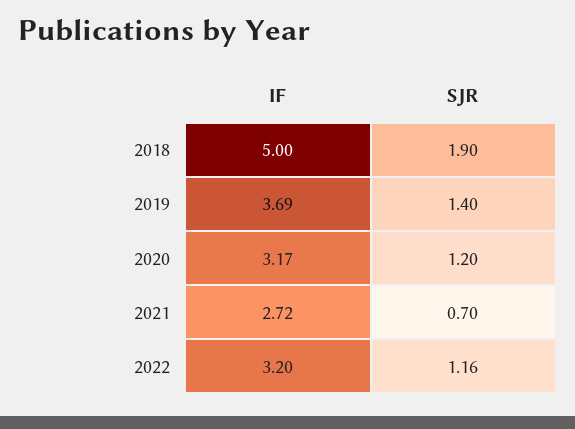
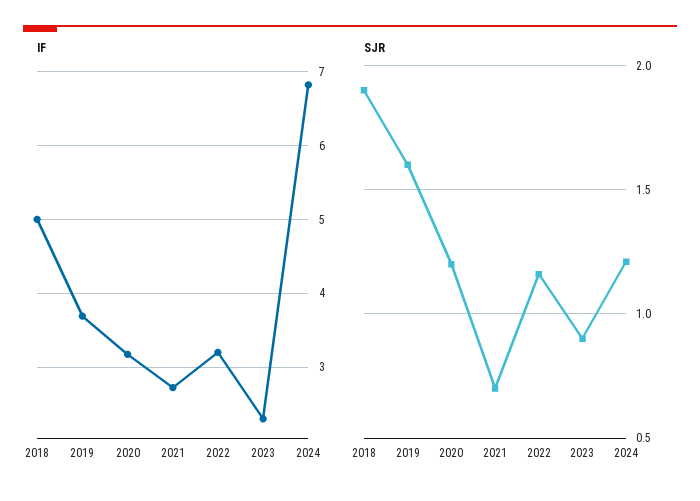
SJR, 2019: 1.4 -> 1.6
IF, 2023: none -> 2.3
IF, 2024: none -> 6.8
SJR, 2023: none -> 0.9
SJR, 2024: none -> 1.2

